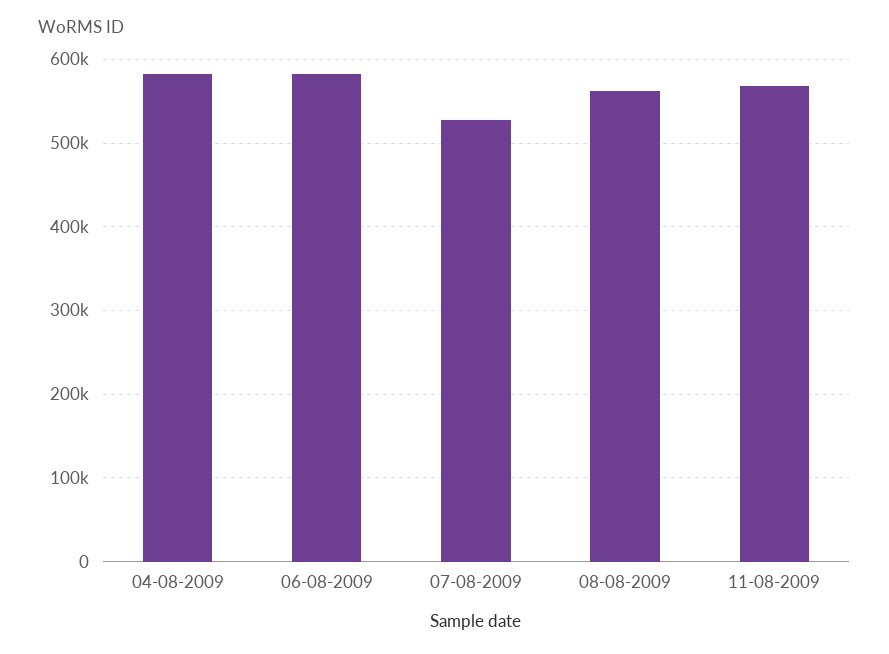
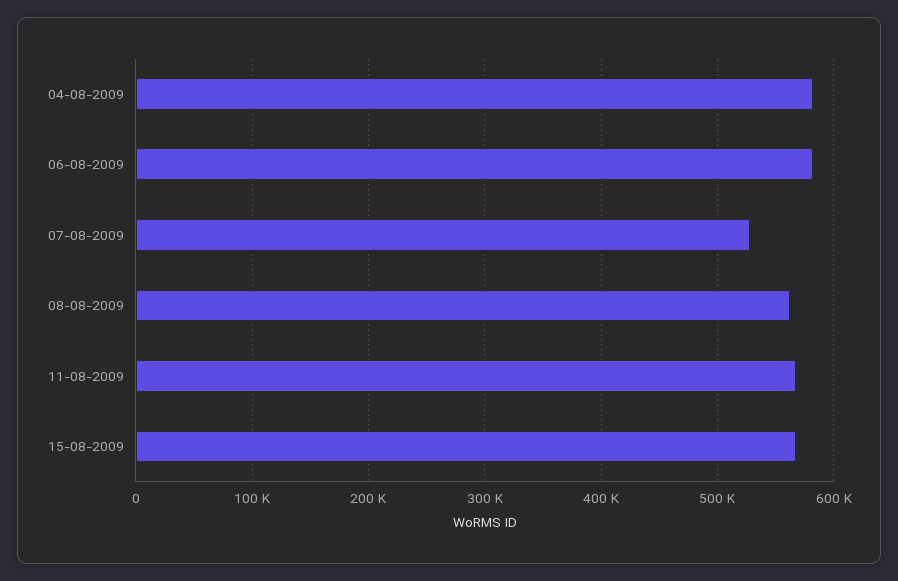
15-08-2009: none -> 570000

